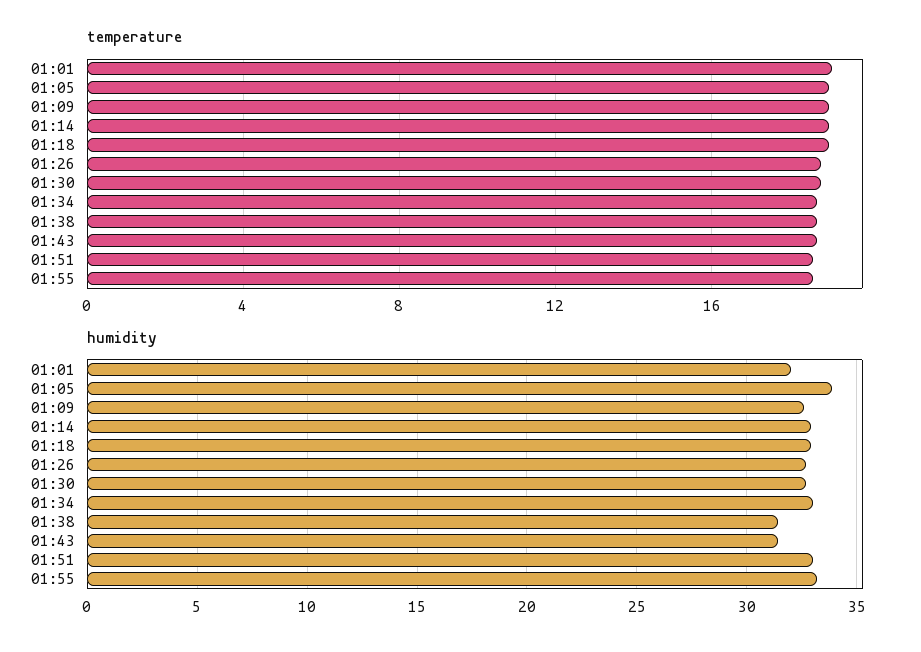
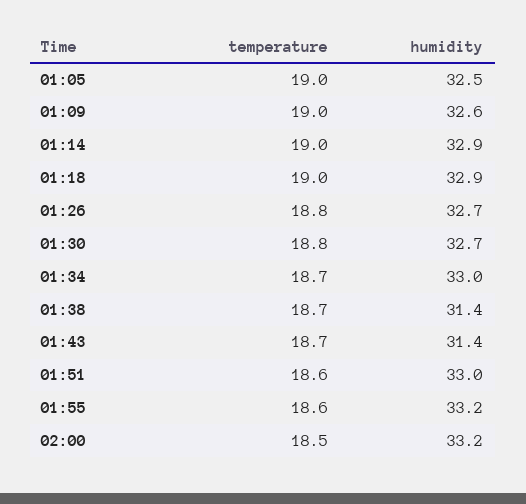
temperature, 01:01: 19 -> none
humidity, 01:01: 32 -> none
humidity, 01:05: 34 -> 32.5
temperature, 02:00: none -> 18.5
humidity, 02:00: none -> 33.2

